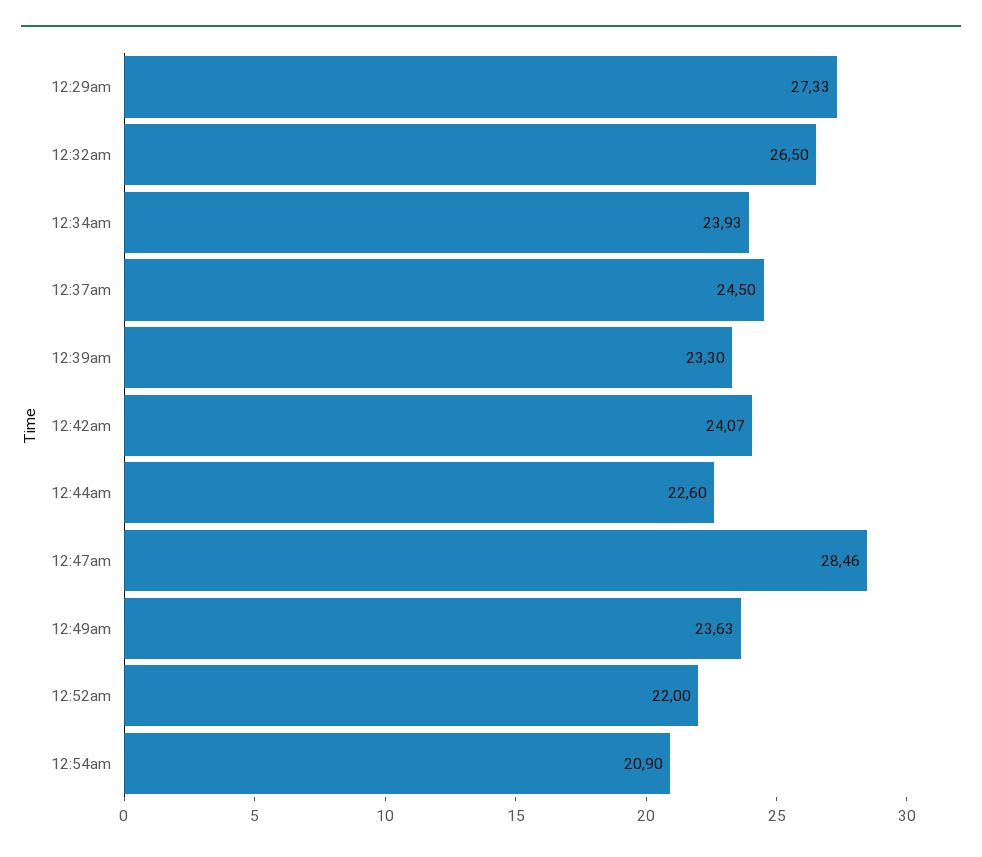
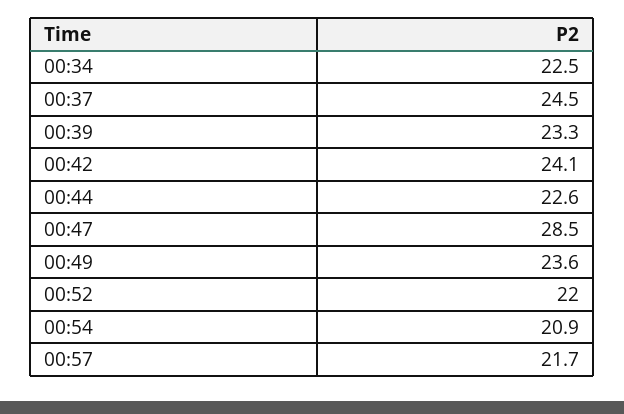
12:29am: 27.33 -> none
12:32am: 26.5 -> none
12:34am: 23.93 -> 22.5
00:57: none -> 21.7

